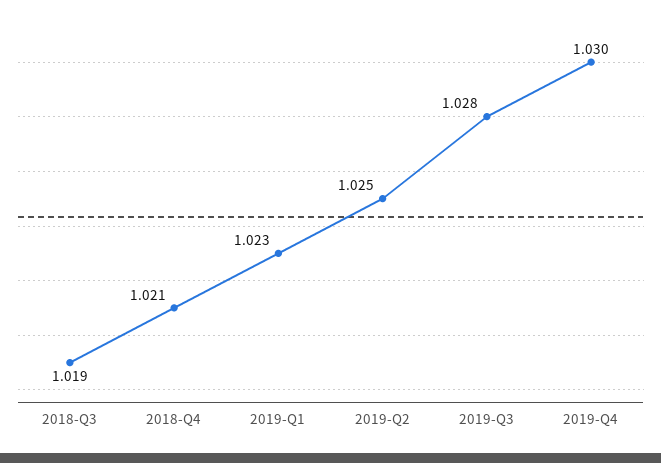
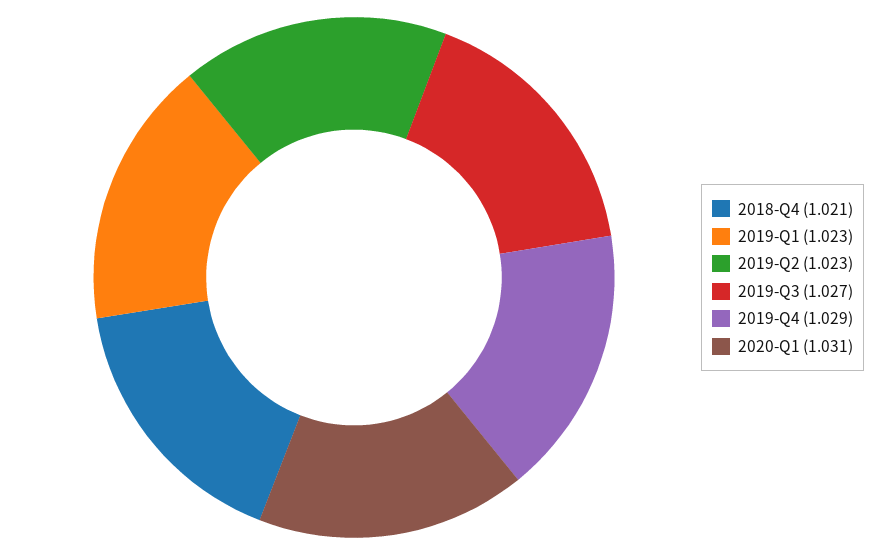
2018-Q3: 1.019 -> none
2019-Q2: 1.025 -> 1.023
2019-Q3: 1.028 -> 1.027
2019-Q4: 1.03 -> 1.029
2020-Q1: none -> 1.031

